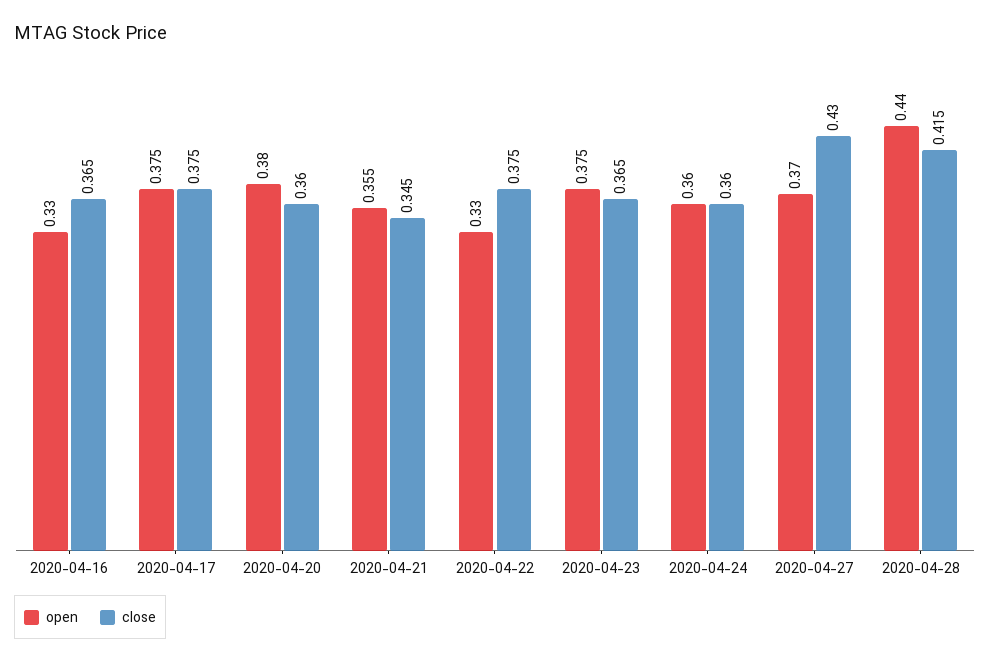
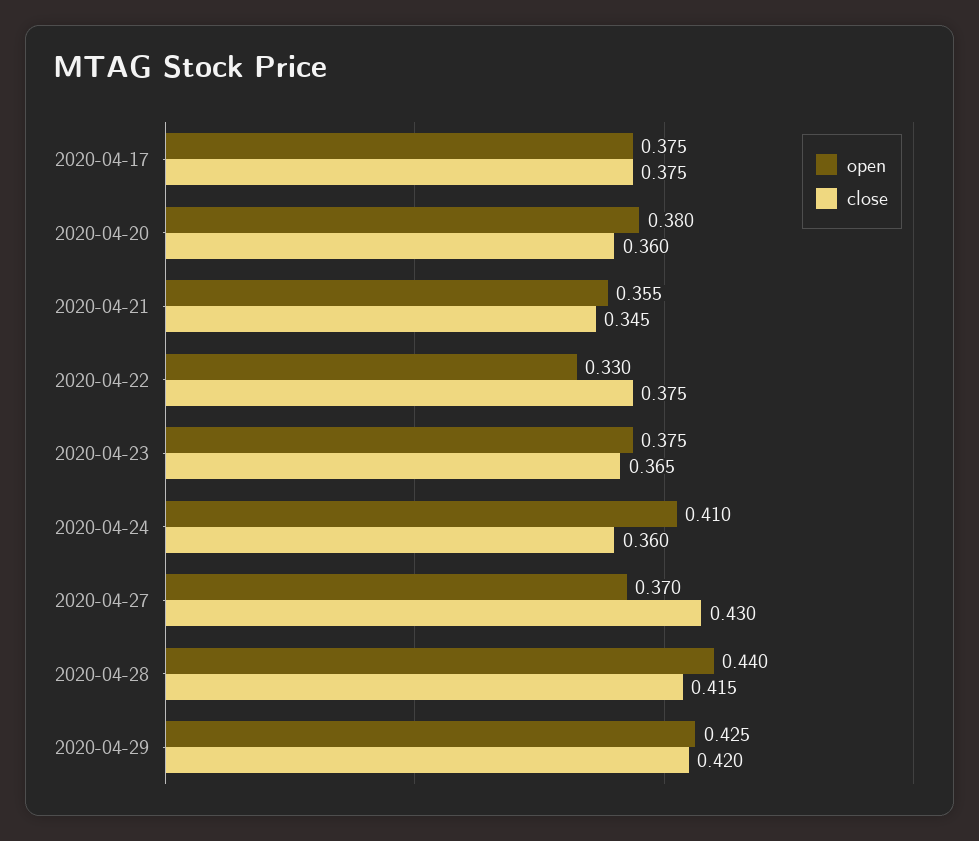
open, 2020-04-16: 0.33 -> none
close, 2020-04-16: 0.365 -> none
open, 2020-04-24: 0.36 -> 0.41
open, 2020-04-29: none -> 0.425
close, 2020-04-29: none -> 0.42

